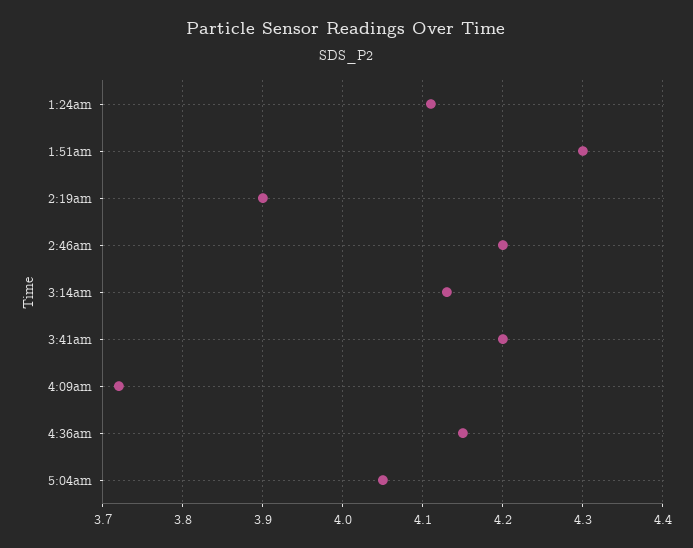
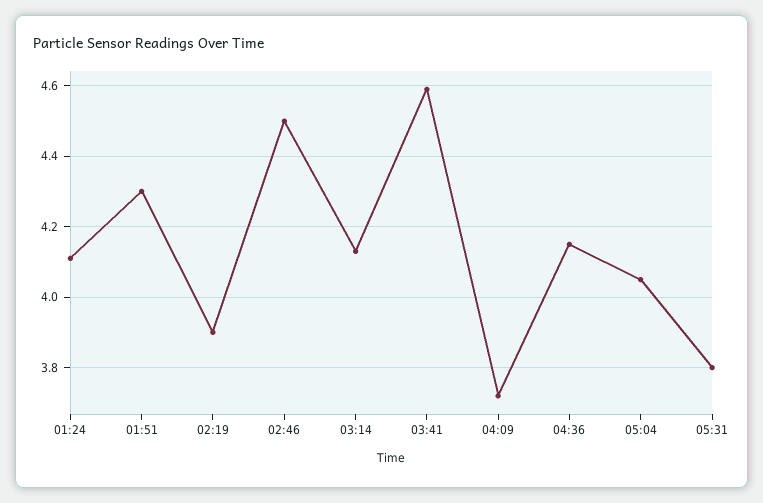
2:46am: 4.2 -> 4.5
3:41am: 4.2 -> 4.6
05:31: none -> 3.8

